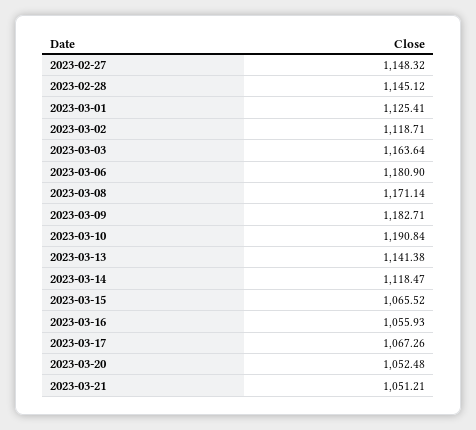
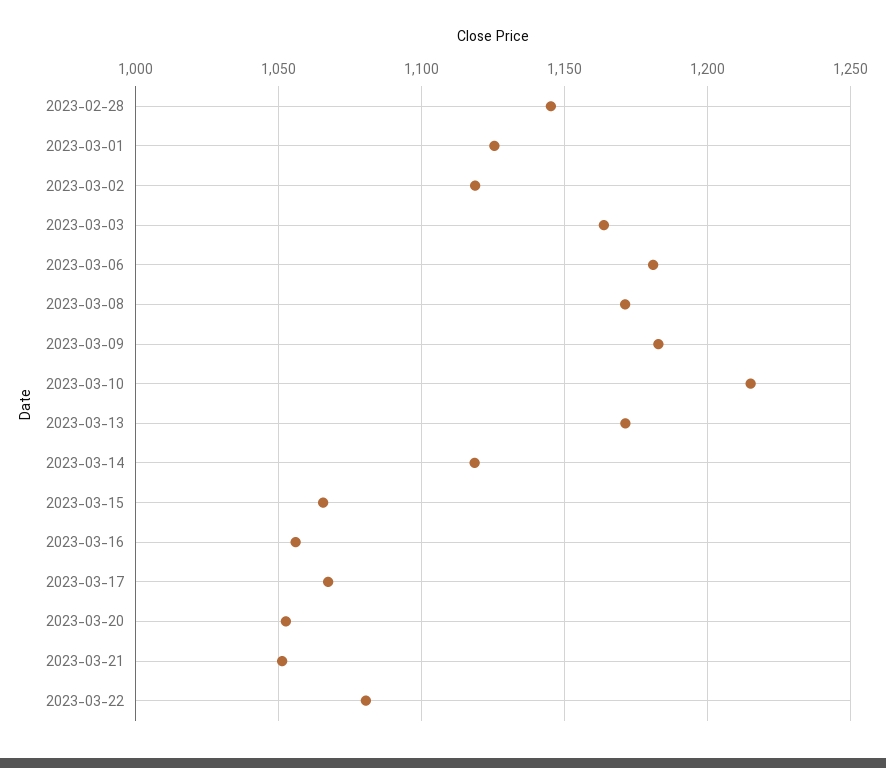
2023-02-27: 1148.32 -> none
2023-03-10: 1190.84 -> 1215
2023-03-13: 1141.38 -> 1170
2023-03-22: none -> 1080

